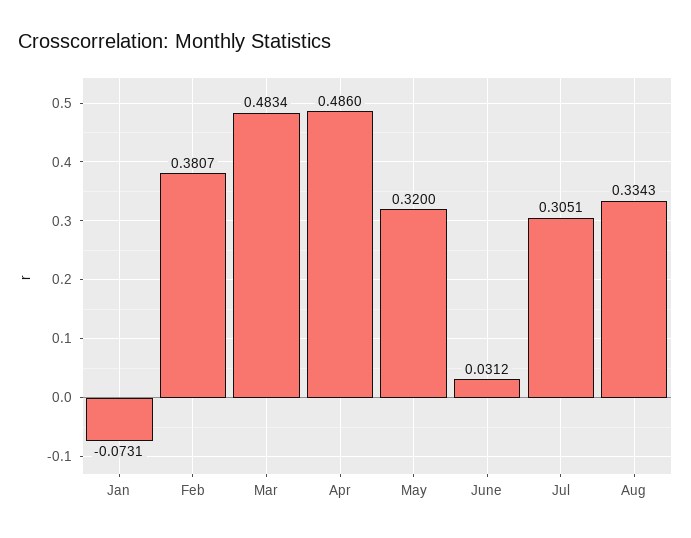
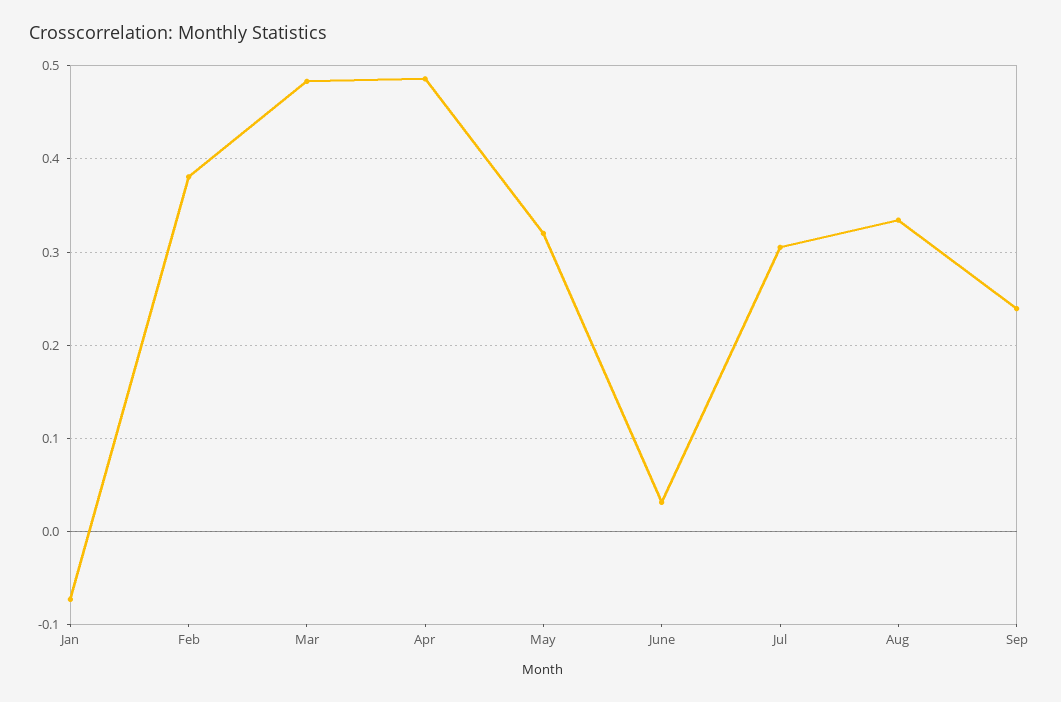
Sep: none -> 0.24

